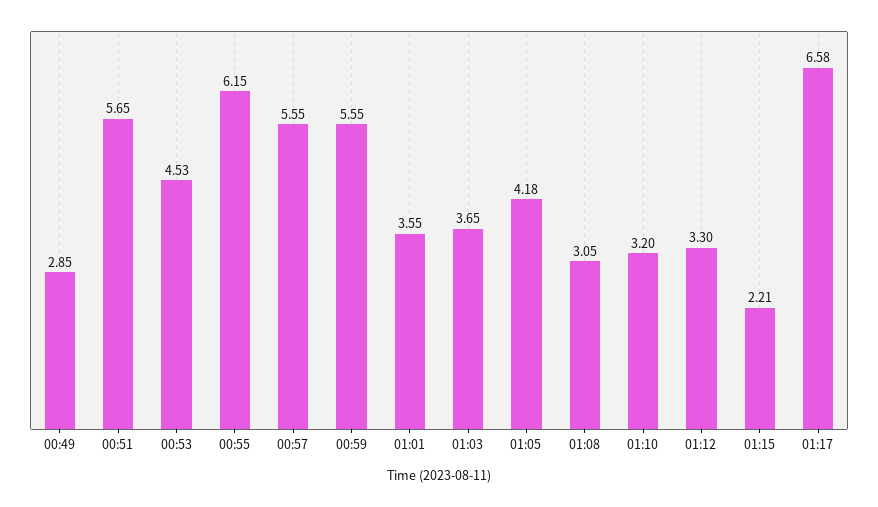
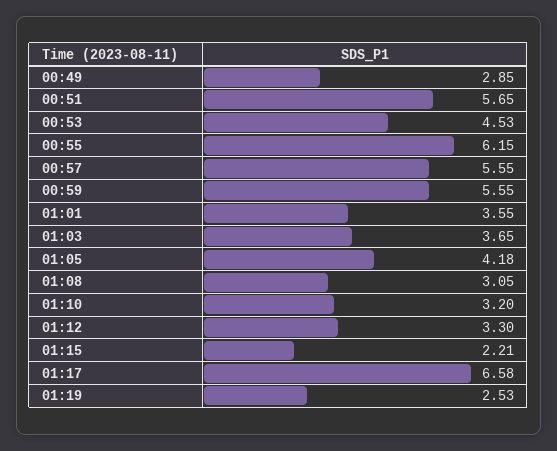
01:19: none -> 2.53

